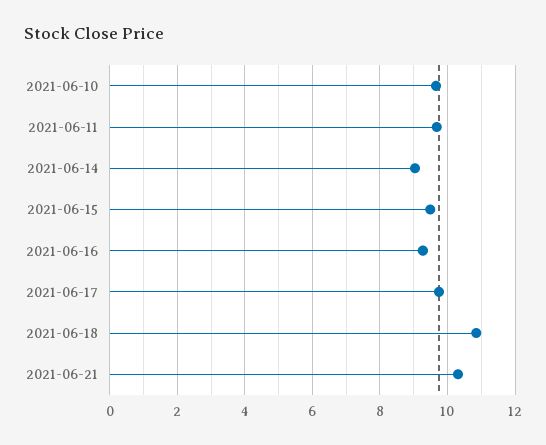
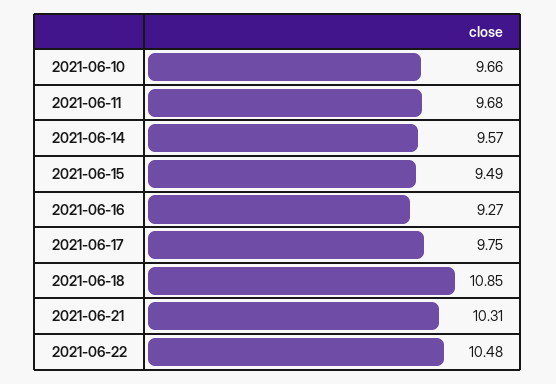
2021-06-14: 9 -> 9.57
2021-06-22: none -> 10.48

